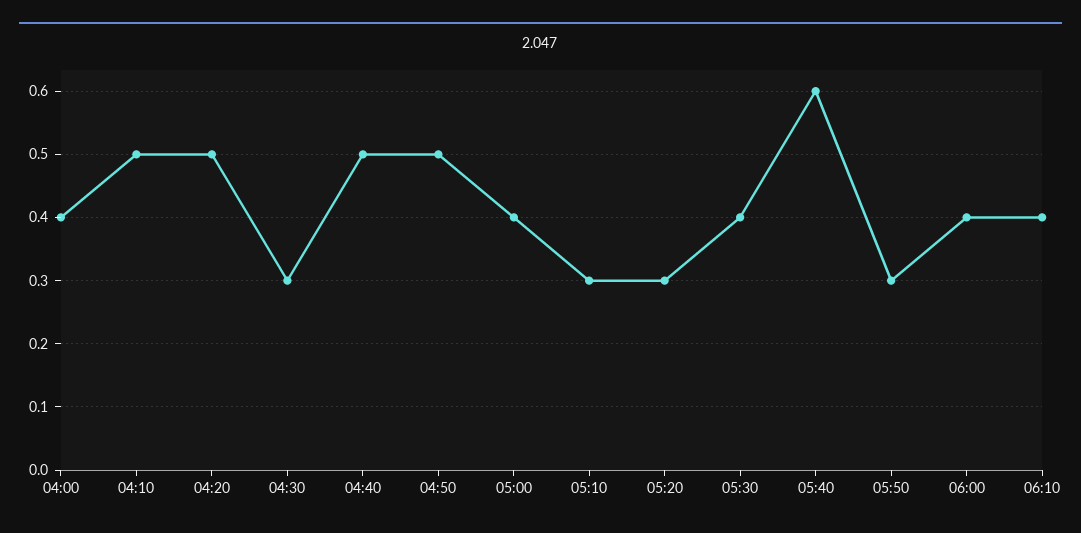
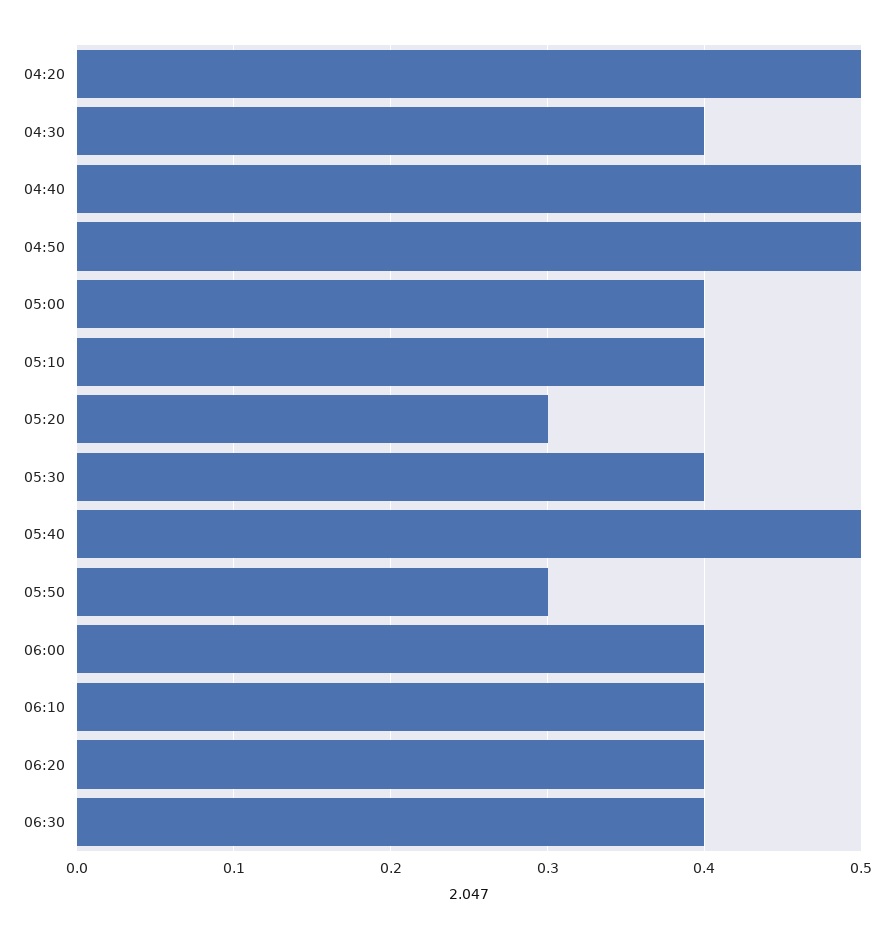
04:00: 0.4 -> none
04:10: 0.5 -> none
04:30: 0.3 -> 0.4
05:10: 0.3 -> 0.4
05:40: 0.6 -> 0.5
06:20: none -> 0.4
06:30: none -> 0.4

